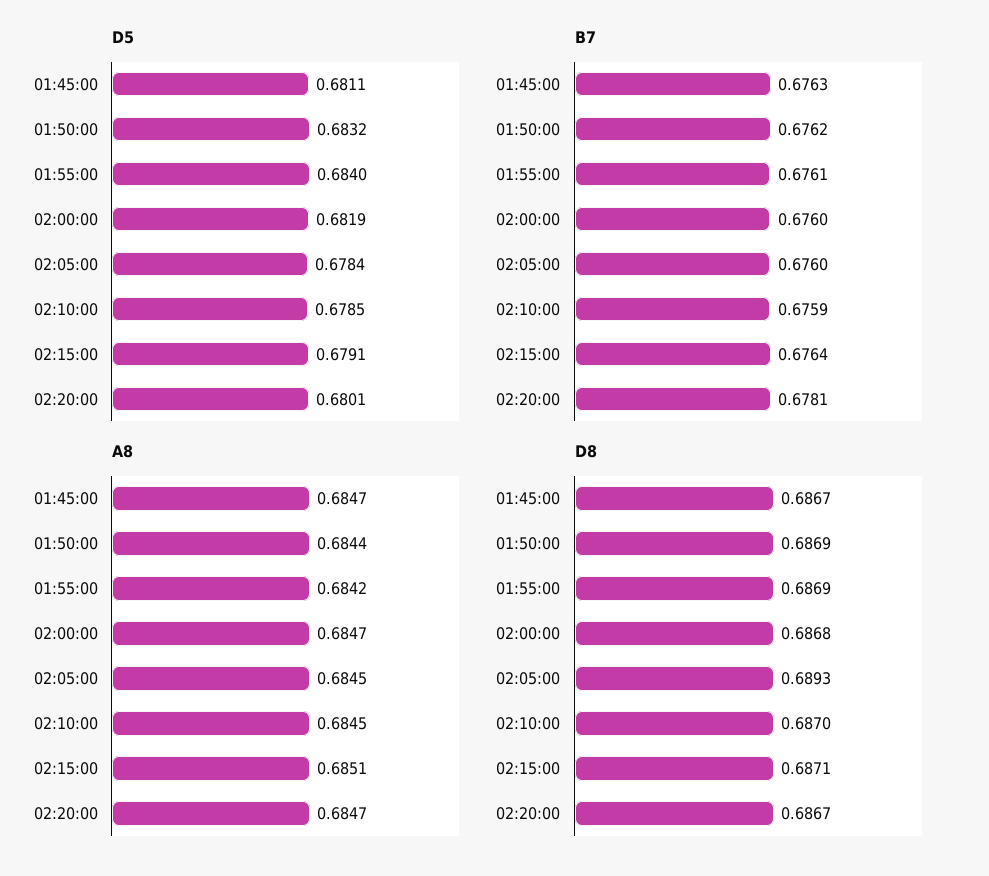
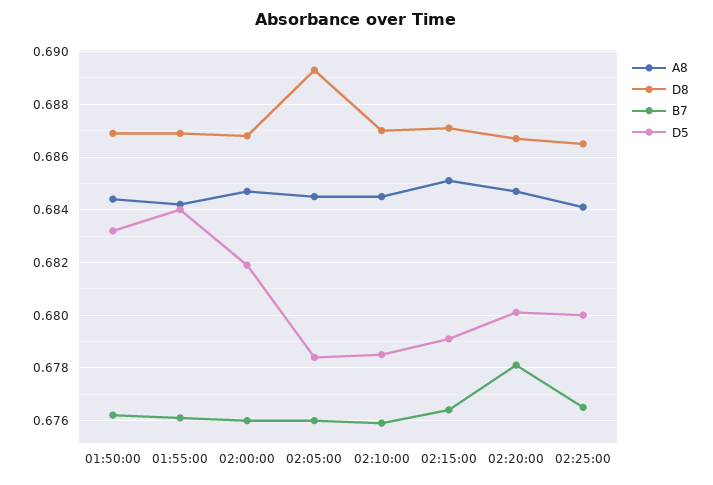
D5, 01:45:00: 0.6811 -> none
B7, 01:45:00: 0.6763 -> none
A8, 01:45:00: 0.6847 -> none
D8, 01:45:00: 0.6867 -> none
A8, 02:25:00: none -> 0.684
D8, 02:25:00: none -> 0.6865
B7, 02:25:00: none -> 0.6765
D5, 02:25:00: none -> 0.68

